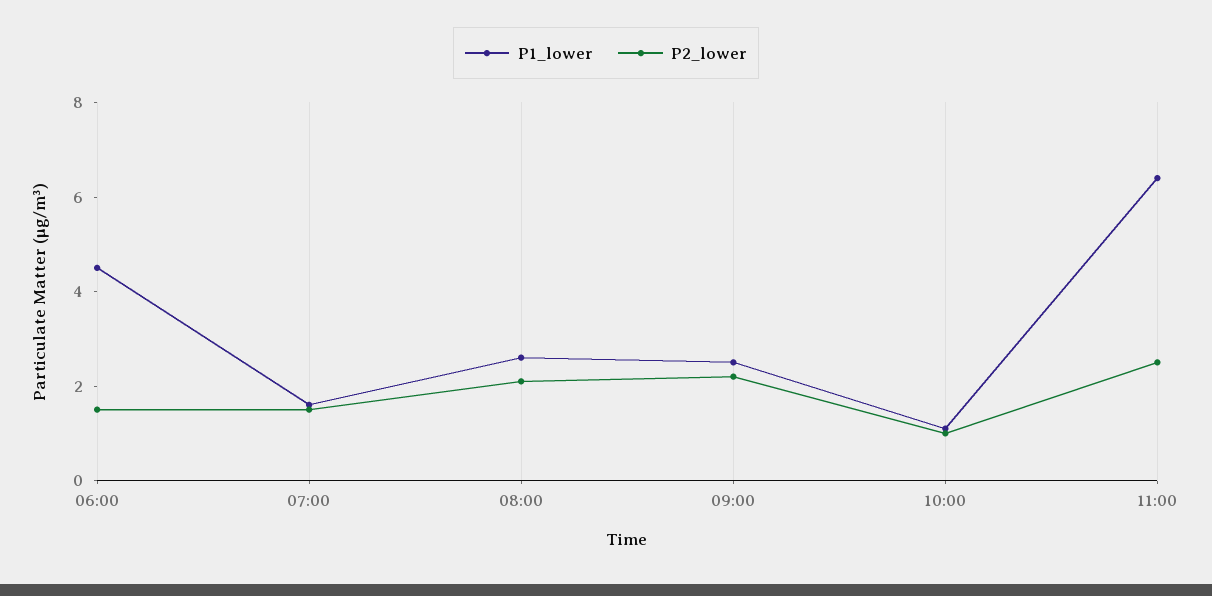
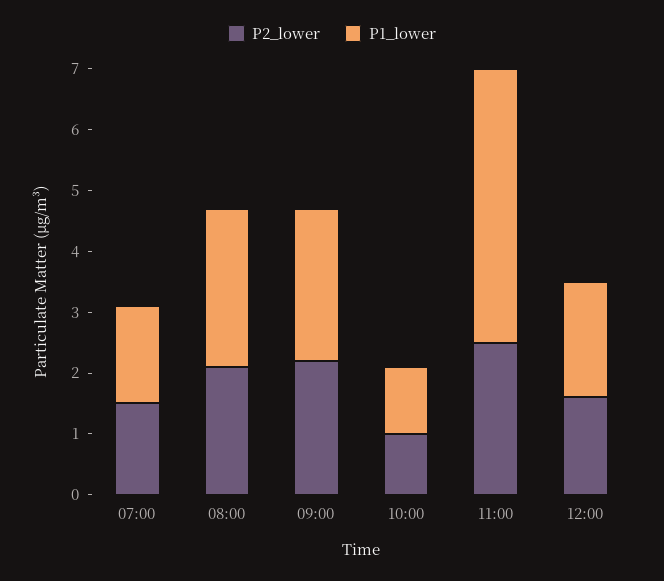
P1_lower, 06:00: 4.5 -> none
P2_lower, 06:00: 1.5 -> none
P1_lower, 11:00: 6.5 -> 4.5
P2_lower, 12:00: none -> 1.5
P1_lower, 12:00: none -> 2

